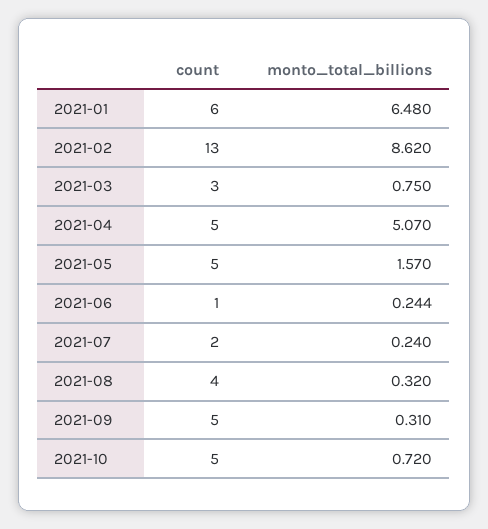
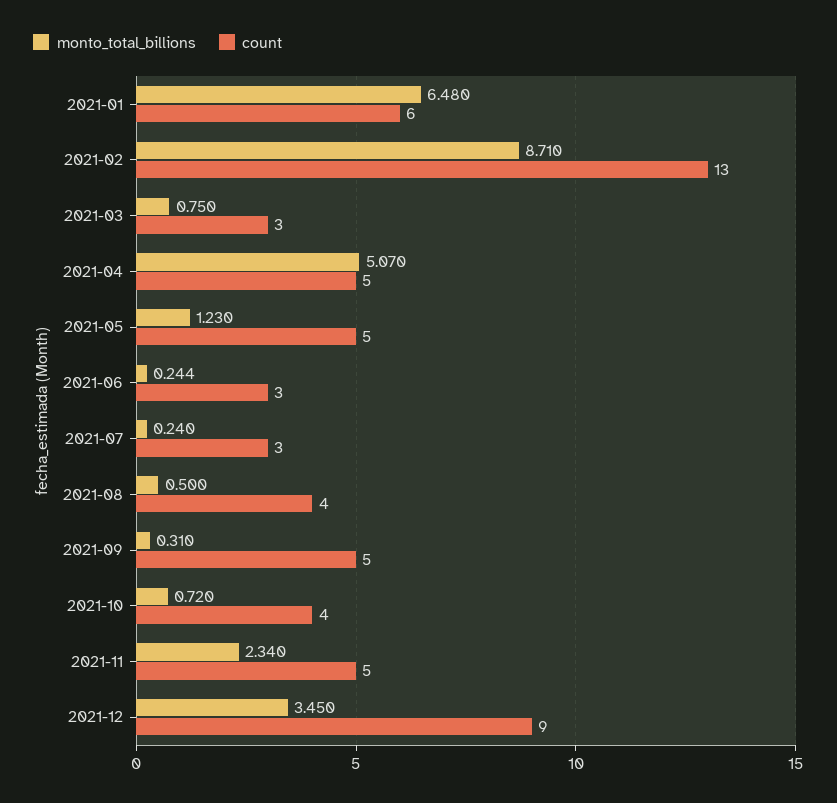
monto_total_billions, 2021-02: 8.62 -> 8.71
monto_total_billions, 2021-05: 1.57 -> 1.23
count, 2021-06: 1 -> 3
count, 2021-07: 2 -> 3
monto_total_billions, 2021-08: 0.32 -> 0.5
count, 2021-10: 5 -> 4
monto_total_billions, 2021-11: none -> 2.34
count, 2021-11: none -> 5
monto_total_billions, 2021-12: none -> 3.45
count, 2021-12: none -> 9

